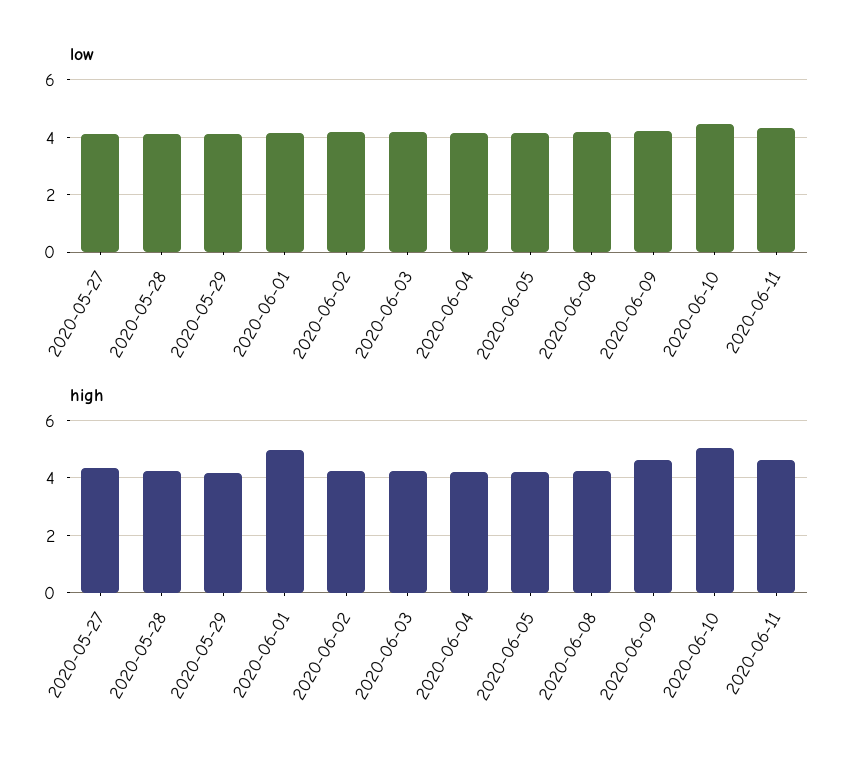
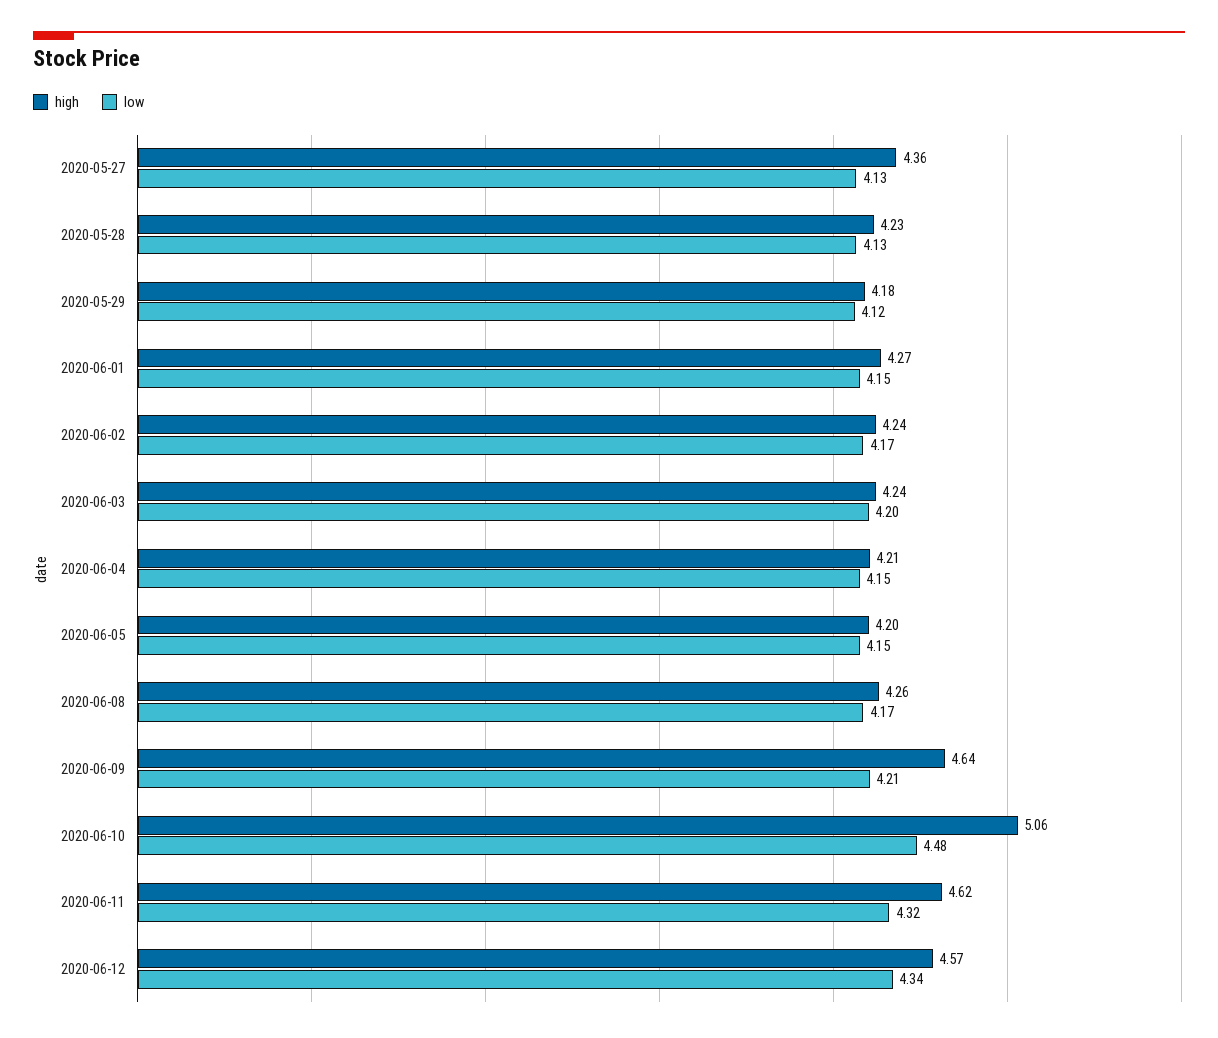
high, 2020-06-01: 5 -> 4.27
high, 2020-06-12: none -> 4.57
low, 2020-06-12: none -> 4.34

